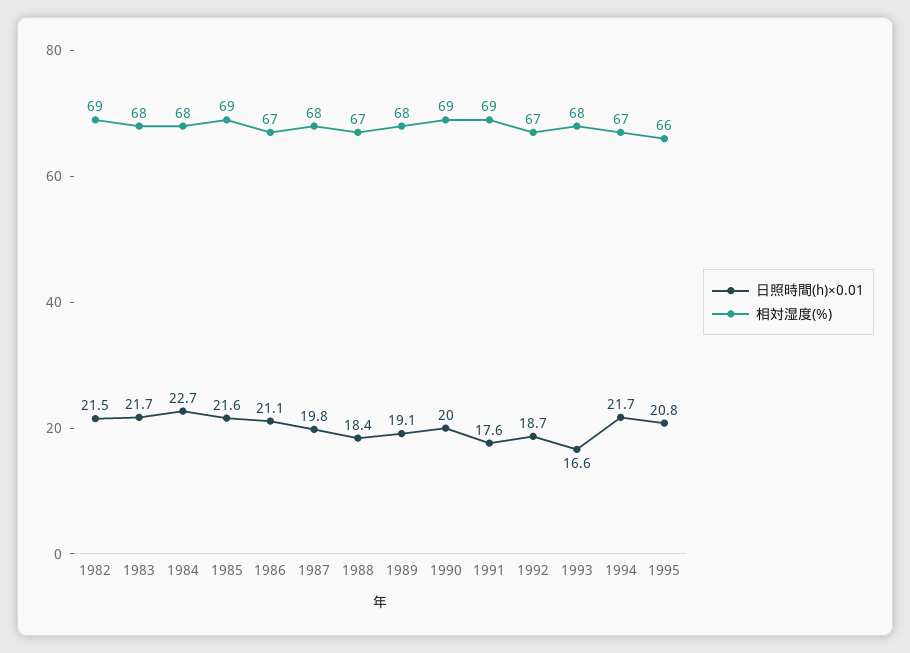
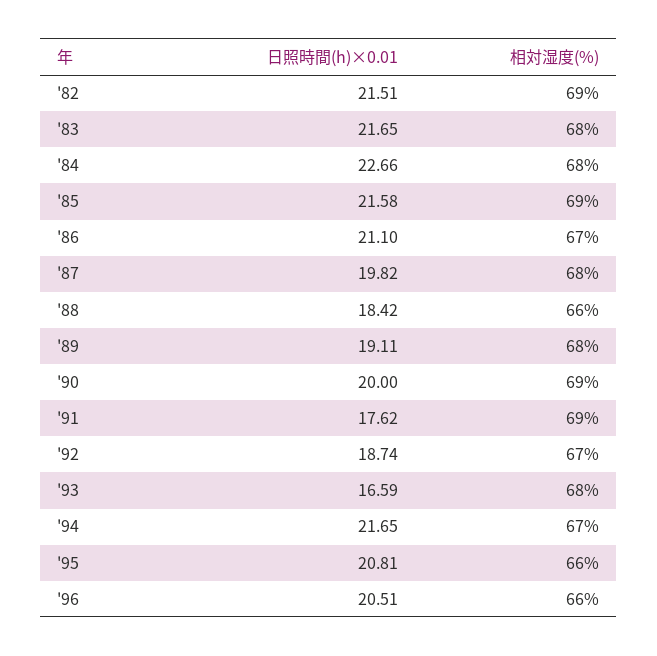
相対湿度(%), 1988: 67 -> 66
日照時間(h)×0.01, '96: none -> 20.51
相対湿度(%), '96: none -> 66

